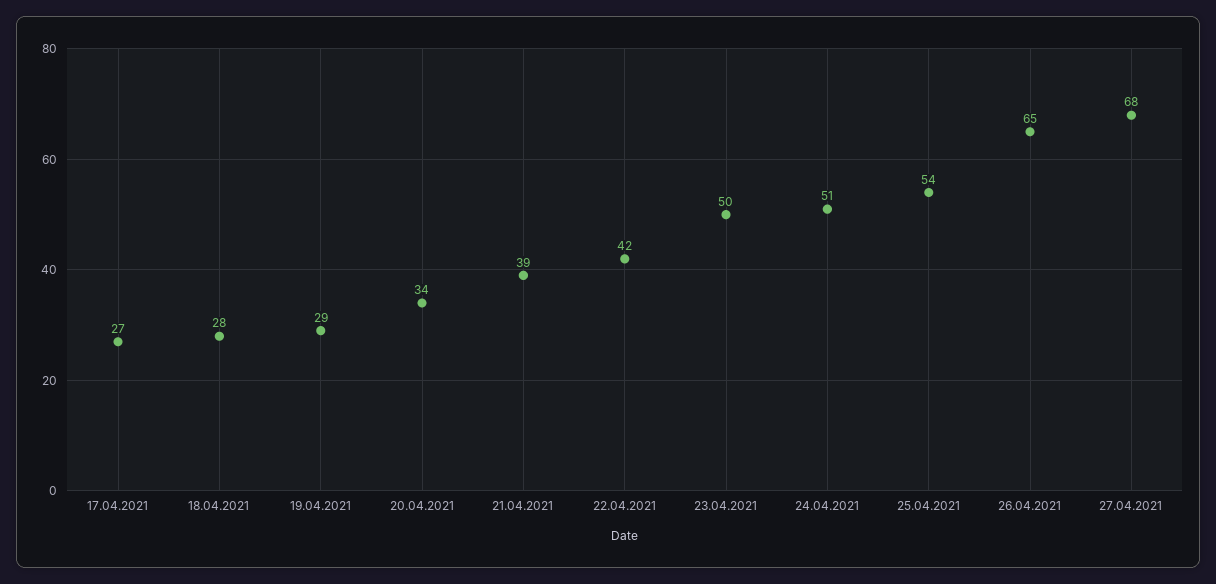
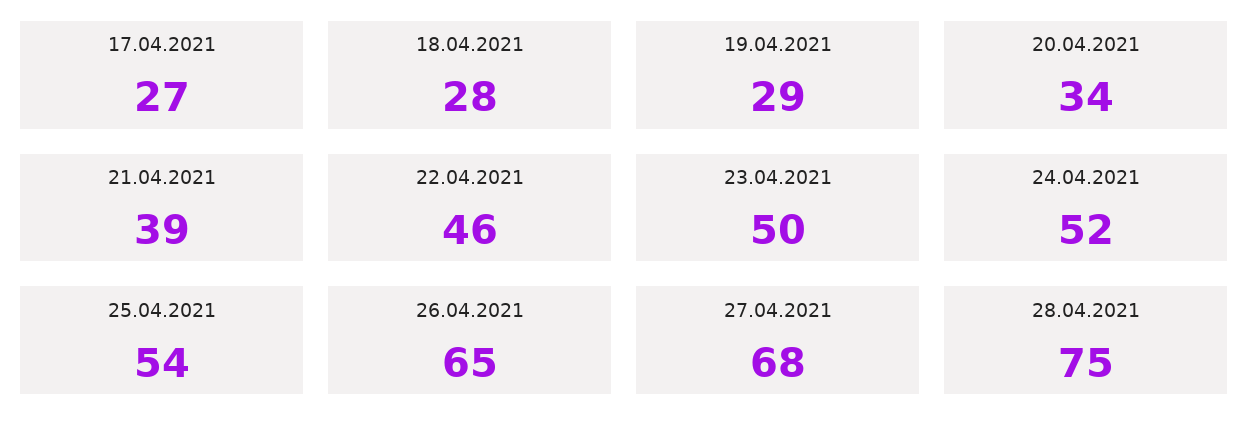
22.04.2021: 42 -> 46
24.04.2021: 51 -> 52
28.04.2021: none -> 75

